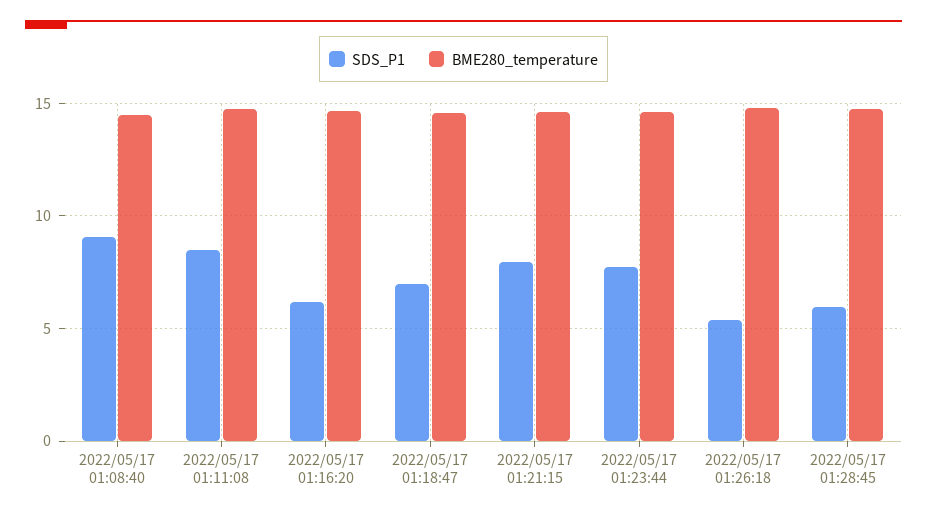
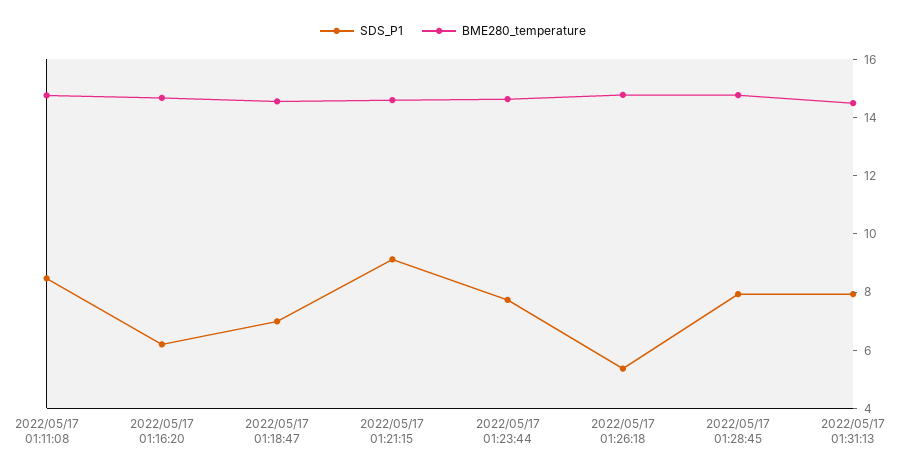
SDS_P1, 2022/05/17 01:08:40: 9 -> none
BME280_temperature, 2022/05/17 01:08:40: 14.5 -> none
SDS_P1, 2022/05/17 01:21:15: 8 -> 9
SDS_P1, 2022/05/17 01:28:45: 6 -> 8
SDS_P1, 2022/05/17 01:31:13: none -> 8
BME280_temperature, 2022/05/17 01:31:13: none -> 14.5

